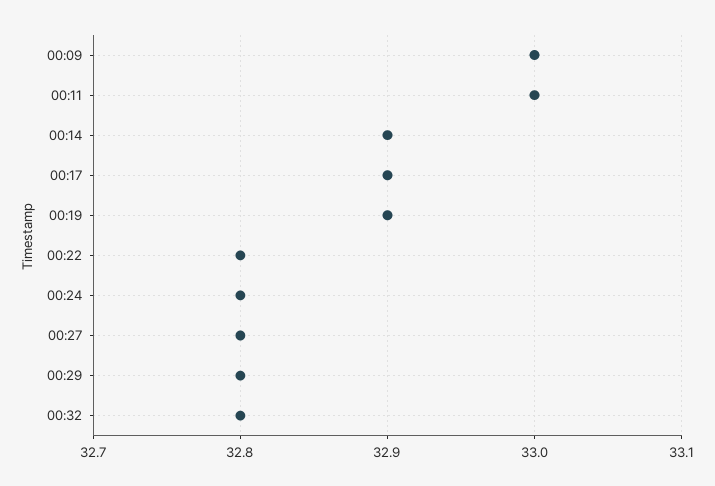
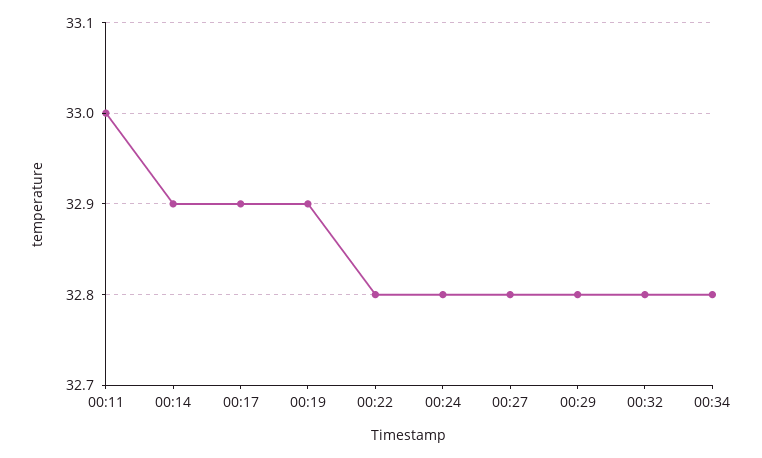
00:09: 33 -> none
00:34: none -> 32.8

